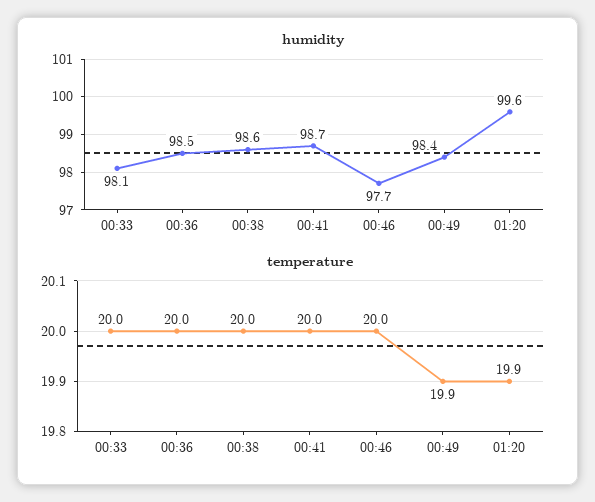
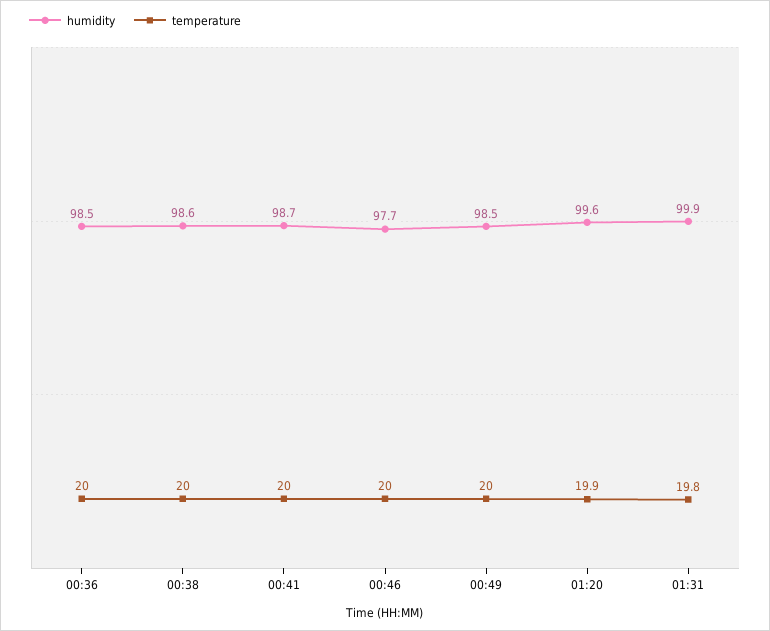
humidity, 00:33: 98.1 -> none
humidity, 00:49: 98.4 -> 98.5
temperature, 00:33: 20 -> none
temperature, 00:49: 19.9 -> 20
humidity, 01:31: none -> 99.9
temperature, 01:31: none -> 19.8

